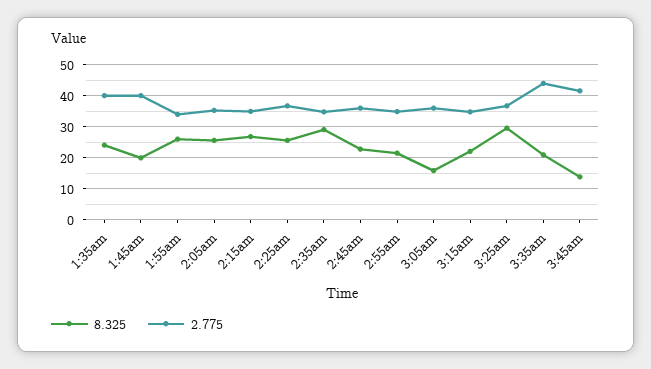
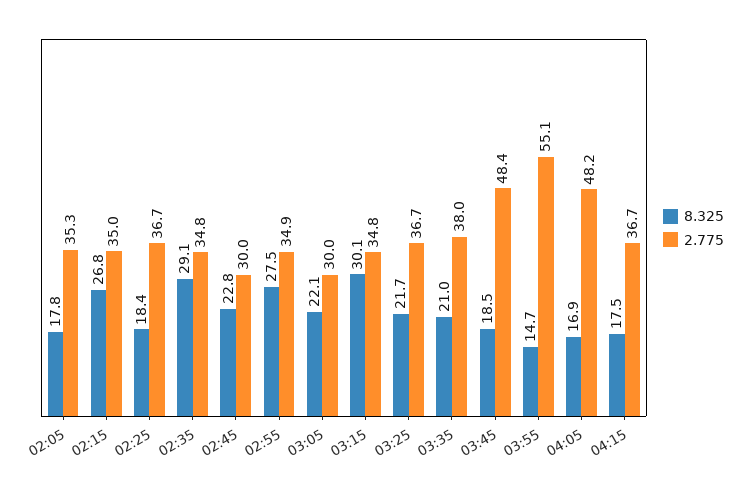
8.325, 1:35am: 24 -> none
2.775, 1:35am: 40 -> none
8.325, 1:45am: 20 -> none
2.775, 1:45am: 40 -> none
8.325, 1:55am: 26 -> none
2.775, 1:55am: 34 -> none
8.325, 2:05am: 26 -> 17.8
8.325, 2:25am: 26 -> 18.4
2.775, 2:45am: 36 -> 30
8.325, 2:55am: 22 -> 27.5
8.325, 3:05am: 16 -> 22.1
2.775, 3:05am: 36 -> 30
8.325, 3:15am: 22 -> 30.1
8.325, 3:25am: 30 -> 21.7
2.775, 3:35am: 44 -> 38
8.325, 3:45am: 14 -> 18.5
2.775, 3:45am: 42 -> 48.4
8.325, 03:55: none -> 14.7
2.775, 03:55: none -> 55.1
8.325, 04:05: none -> 16.9
2.775, 04:05: none -> 48.2
8.325, 04:15: none -> 17.5
2.775, 04:15: none -> 36.7

